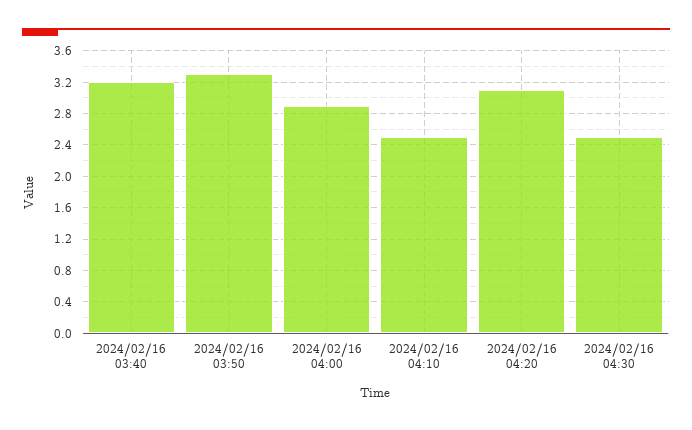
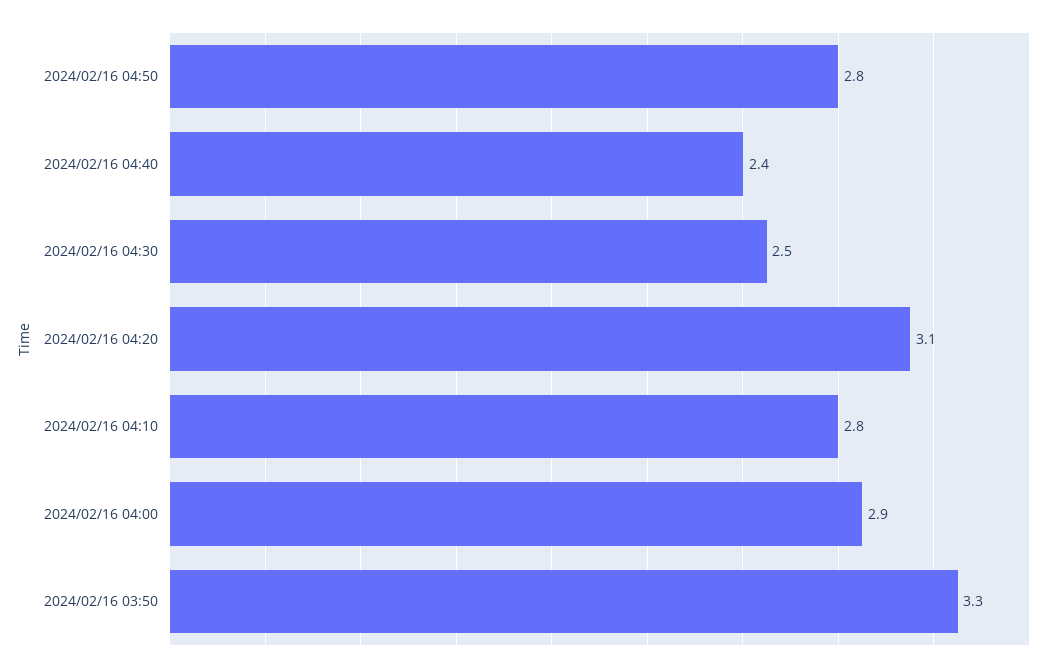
2024/02/16 03:40: 3.2 -> none
2024/02/16 04:10: 2.5 -> 2.8
2024/02/16 04:50: none -> 2.8
2024/02/16 04:40: none -> 2.4

